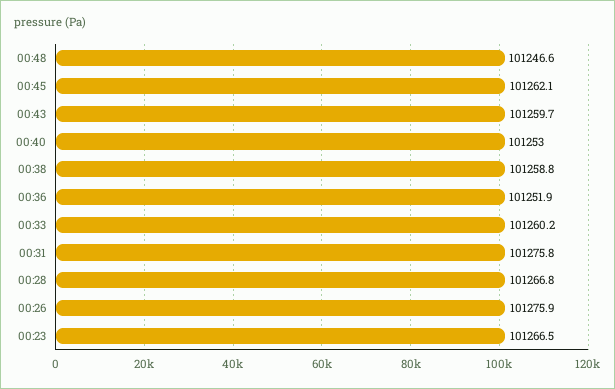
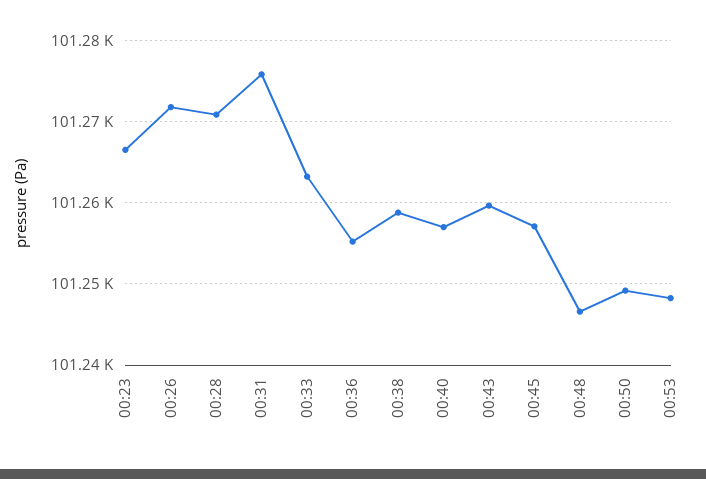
00:45: 101262.1 -> 101257
00:40: 101253 -> 101257
00:36: 101251.9 -> 101255
00:33: 101260.2 -> 101263
00:28: 101266.8 -> 101271
00:26: 101275.9 -> 101272
00:50: none -> 101249
00:53: none -> 101248

